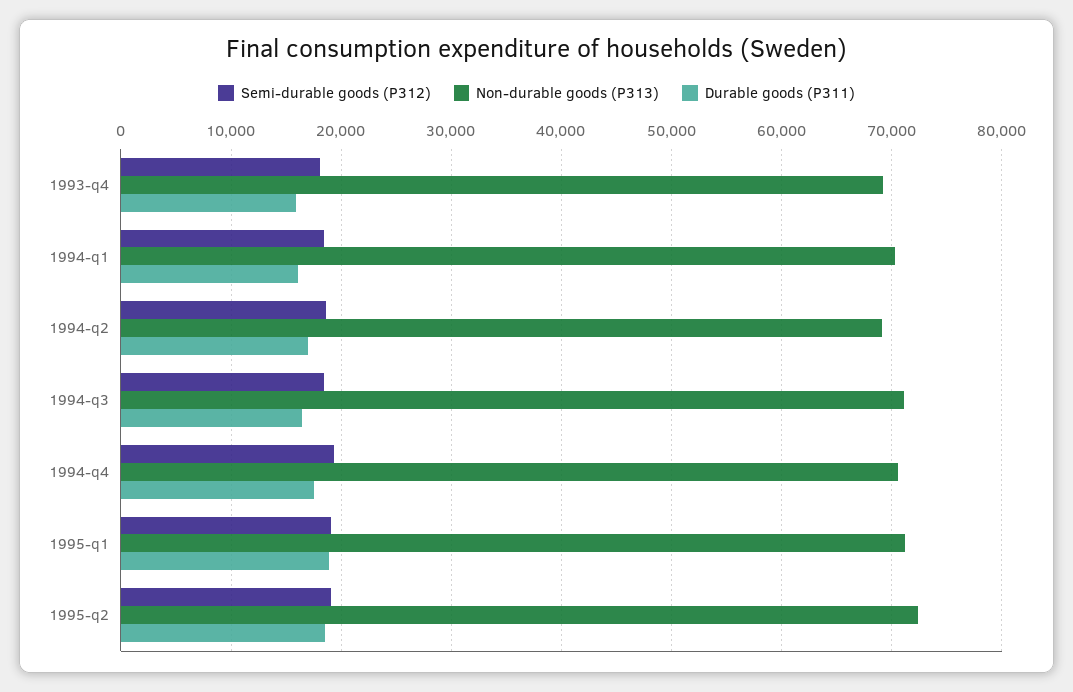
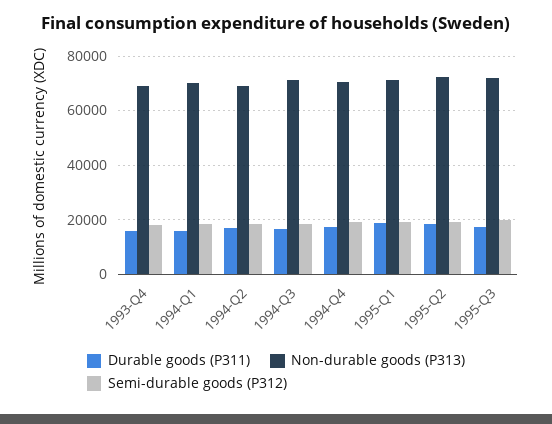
Durable goods (P311), 1995-Q3: none -> 17500
Non-durable goods (P313), 1995-Q3: none -> 72500
Semi-durable goods (P312), 1995-Q3: none -> 20000

